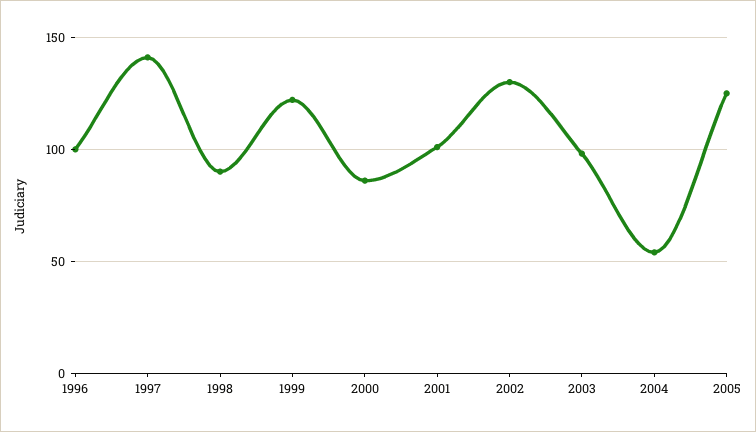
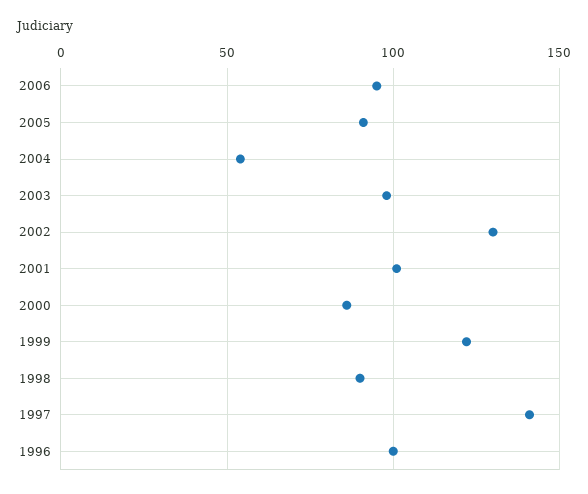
2005: 125 -> 90
2006: none -> 95

